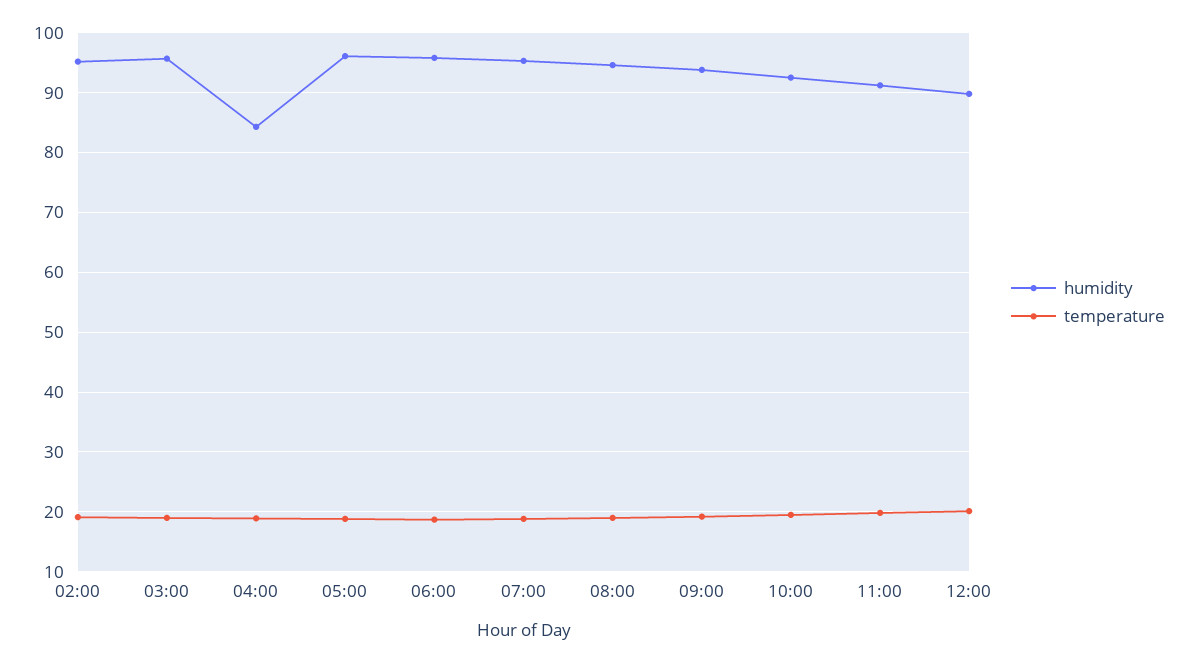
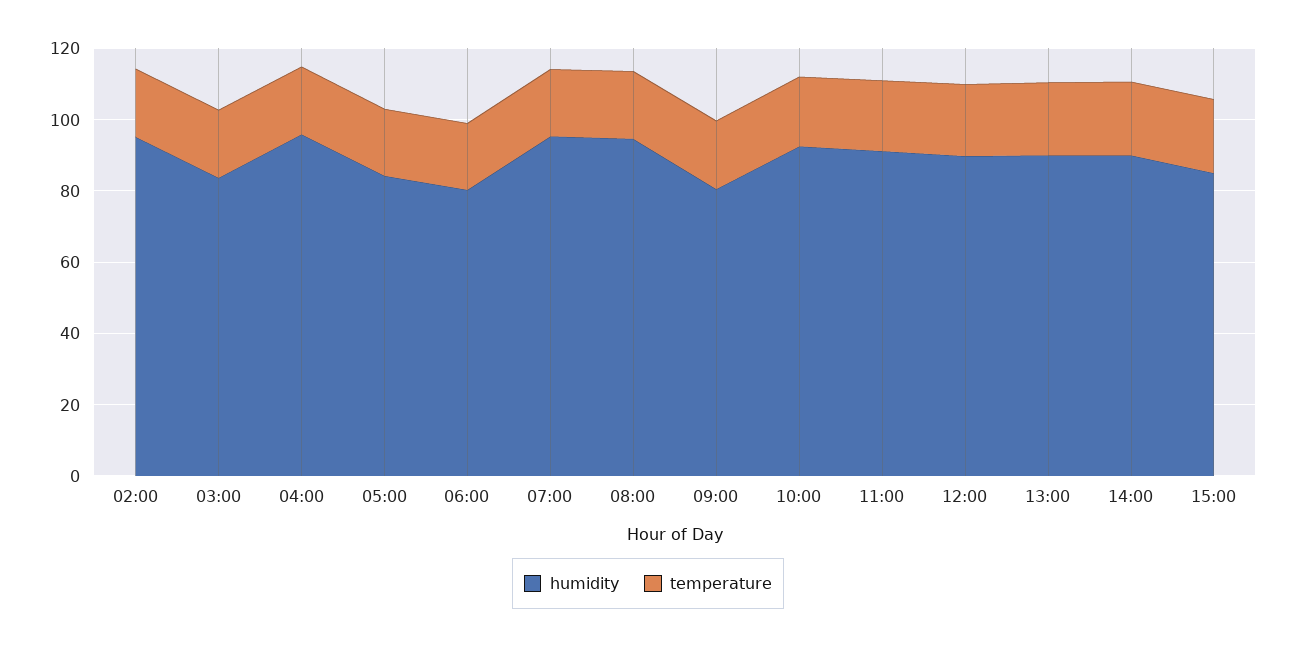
humidity, 03:00: 96 -> 85
humidity, 04:00: 84 -> 95
humidity, 05:00: 96 -> 85
humidity, 06:00: 96 -> 80
humidity, 09:00: 94 -> 80
humidity, 13:00: none -> 90
temperature, 13:00: none -> 20
humidity, 14:00: none -> 90
temperature, 14:00: none -> 20
humidity, 15:00: none -> 85
temperature, 15:00: none -> 20

